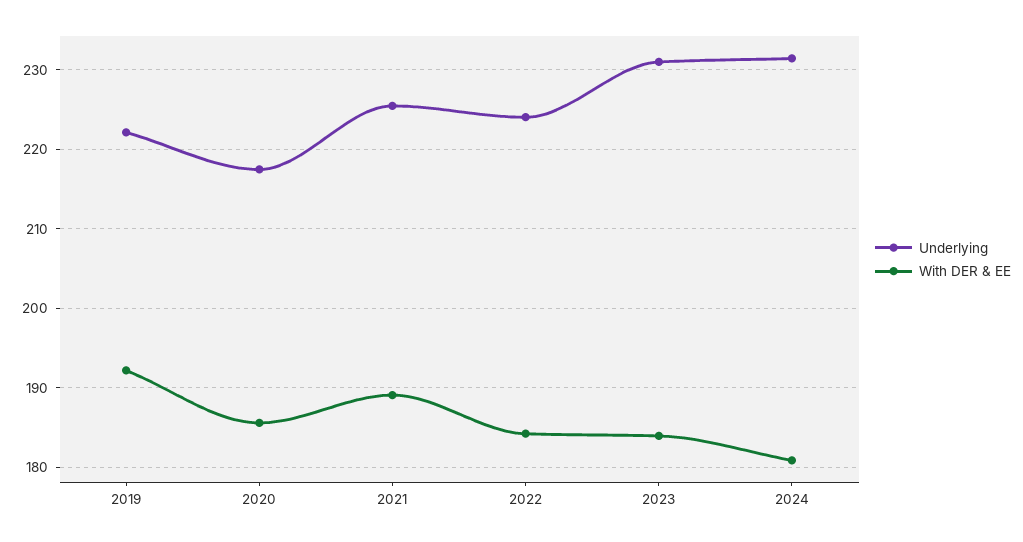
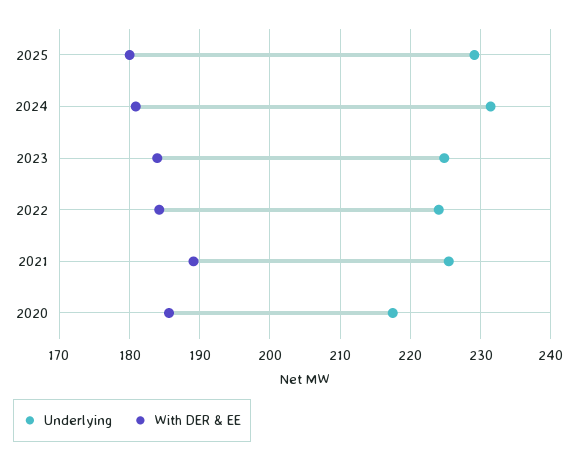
Underlying, 2019: 222 -> none
With DER & EE, 2019: 192 -> none
Underlying, 2023: 231 -> 225
Underlying, 2025: none -> 229
With DER & EE, 2025: none -> 180

